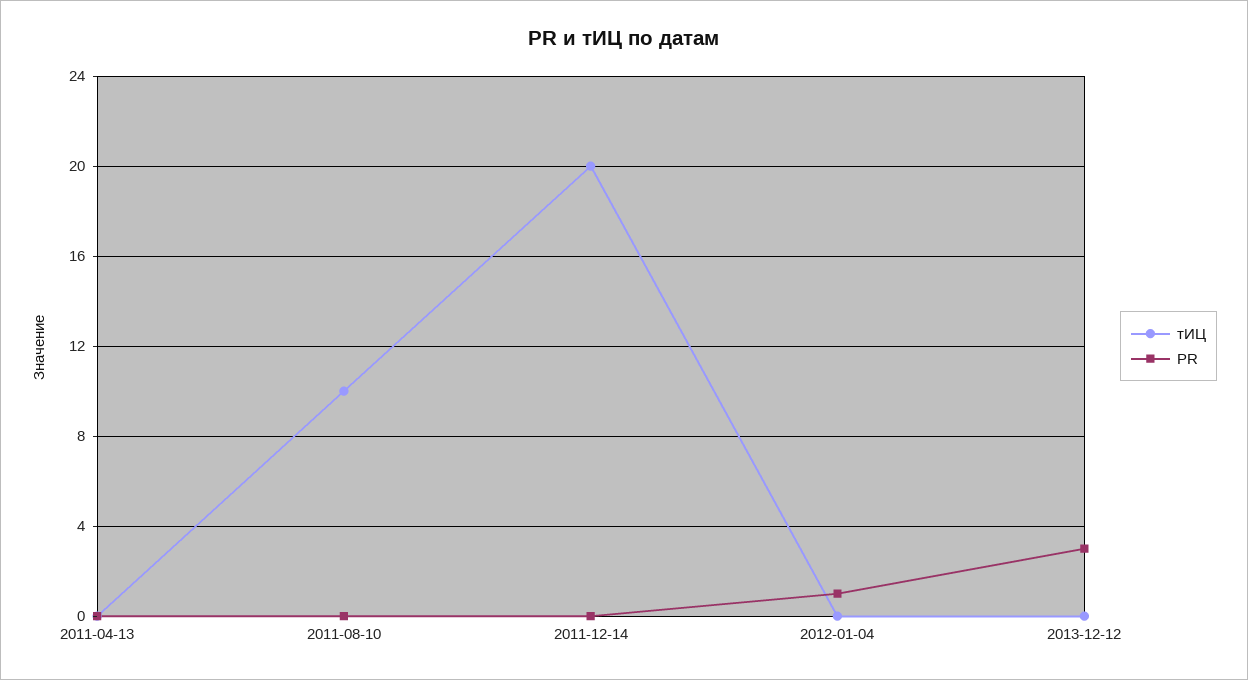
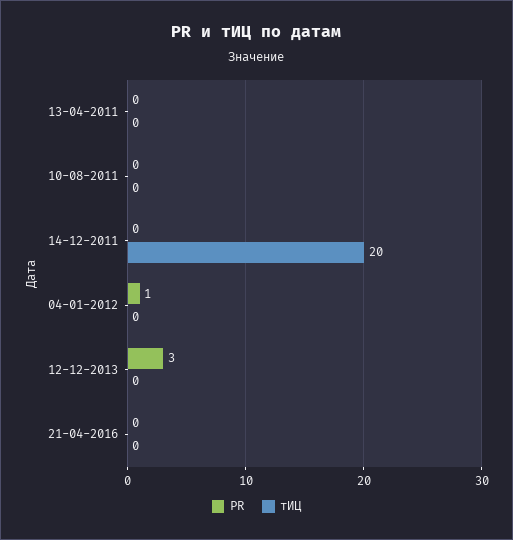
тИЦ, 2011-08-10: 10 -> 0
PR, 21-04-2016: none -> 0
тИЦ, 21-04-2016: none -> 0

